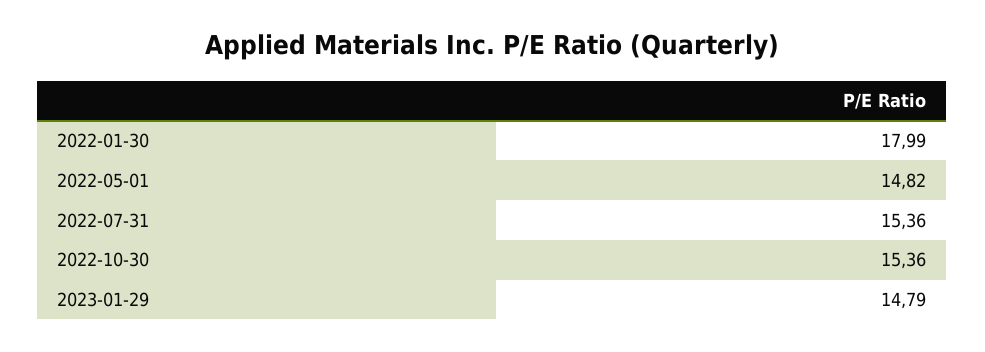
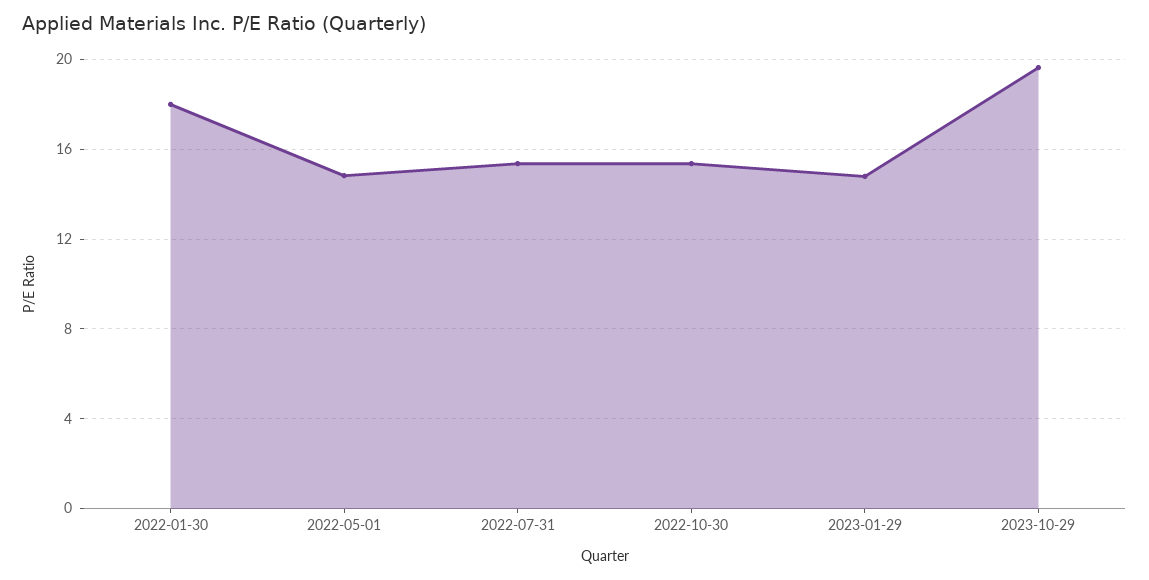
2023-10-29: none -> 19.5

